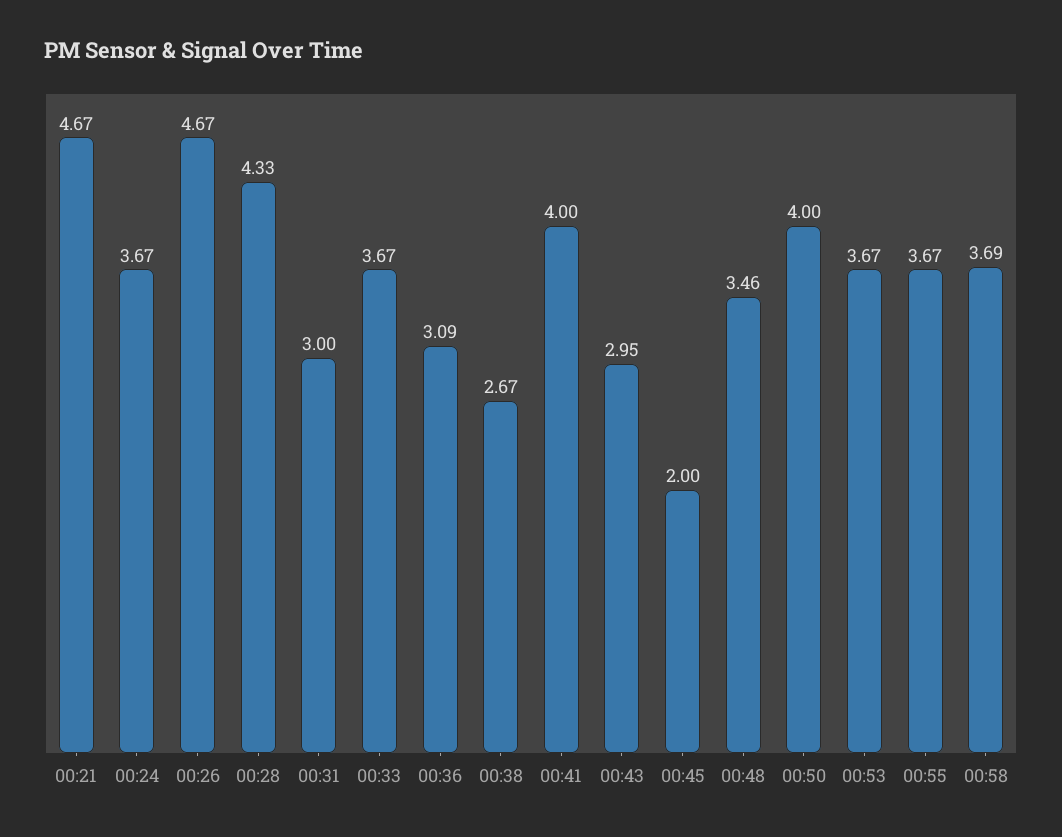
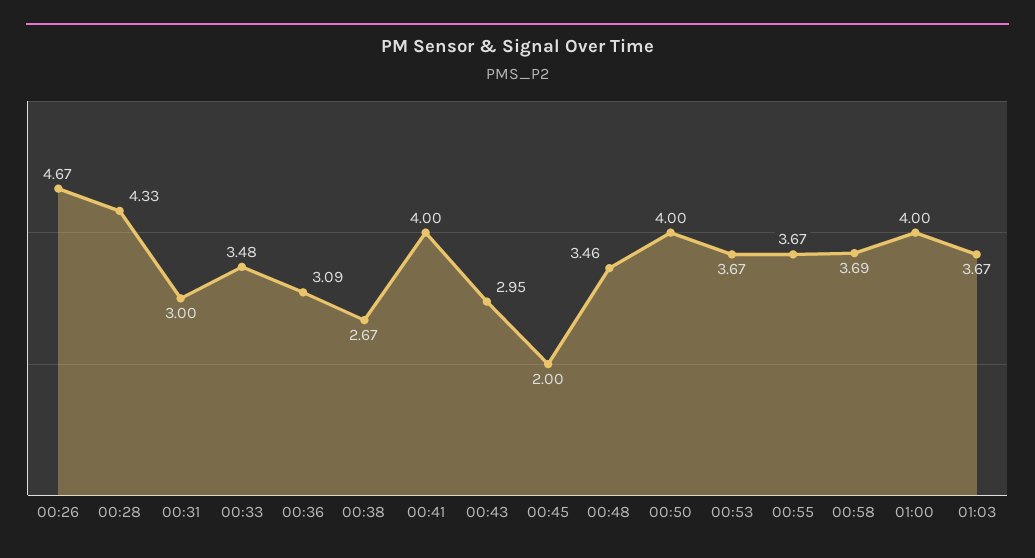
00:21: 4.67 -> none
00:24: 3.67 -> none
00:33: 3.67 -> 3.48
01:00: none -> 4
01:03: none -> 3.67

